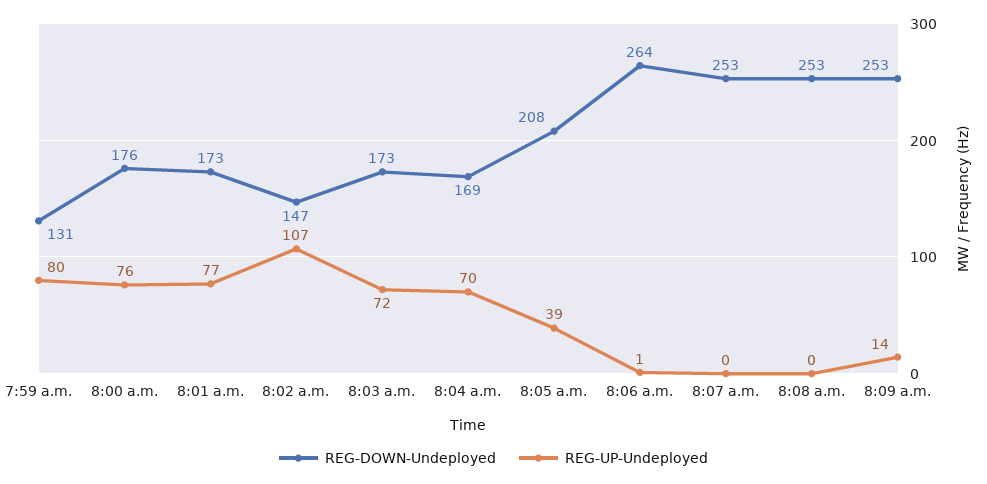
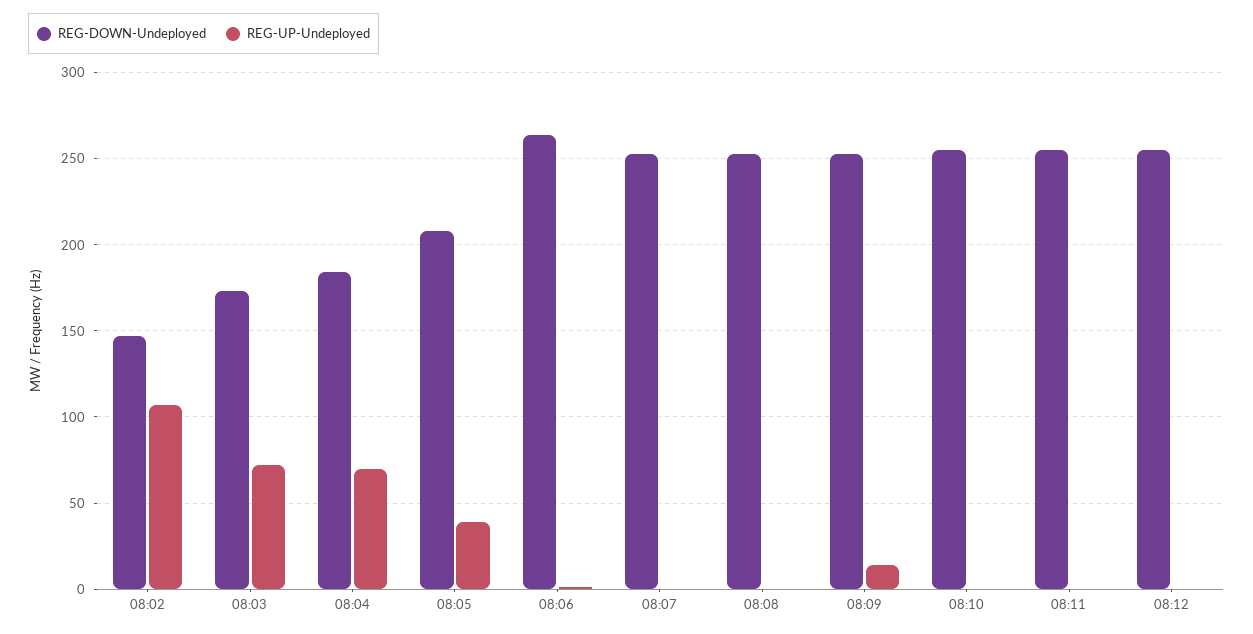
REG-DOWN-Undeployed, 7:59 a.m.: 131 -> none
REG-UP-Undeployed, 7:59 a.m.: 80 -> none
REG-DOWN-Undeployed, 8:00 a.m.: 176 -> none
REG-UP-Undeployed, 8:00 a.m.: 76 -> none
REG-DOWN-Undeployed, 8:01 a.m.: 173 -> none
REG-UP-Undeployed, 8:01 a.m.: 77 -> none
REG-DOWN-Undeployed, 8:04 a.m.: 169 -> 185
REG-DOWN-Undeployed, 08:10: none -> 255
REG-UP-Undeployed, 08:10: none -> 0
REG-DOWN-Undeployed, 08:11: none -> 255
REG-UP-Undeployed, 08:11: none -> 0
REG-DOWN-Undeployed, 08:12: none -> 255
REG-UP-Undeployed, 08:12: none -> 0

